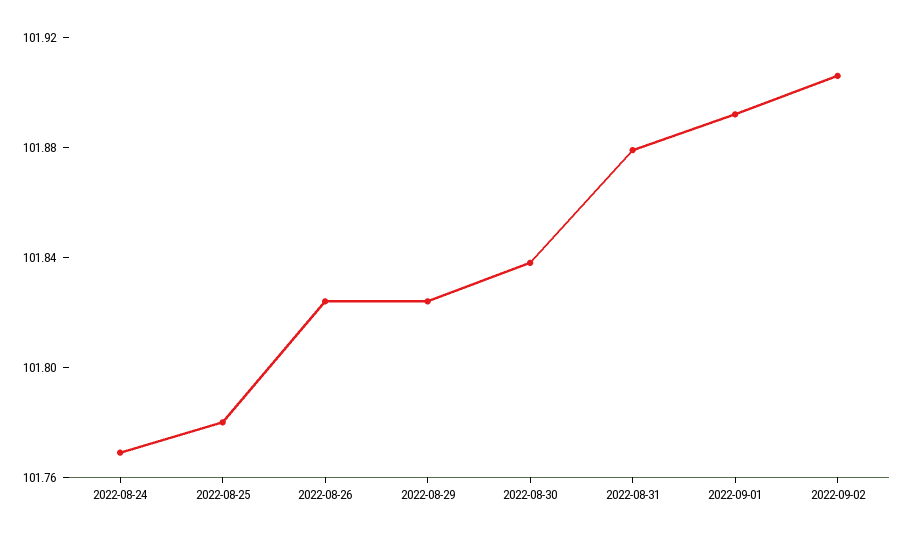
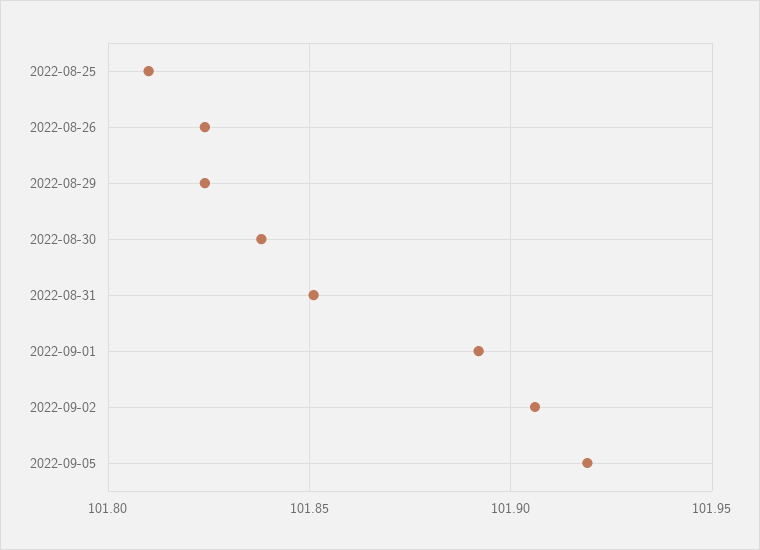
2022-08-24: 101.77 -> none
2022-08-25: 101.78 -> 101.81
2022-08-31: 101.88 -> 101.85
2022-09-05: none -> 101.92

